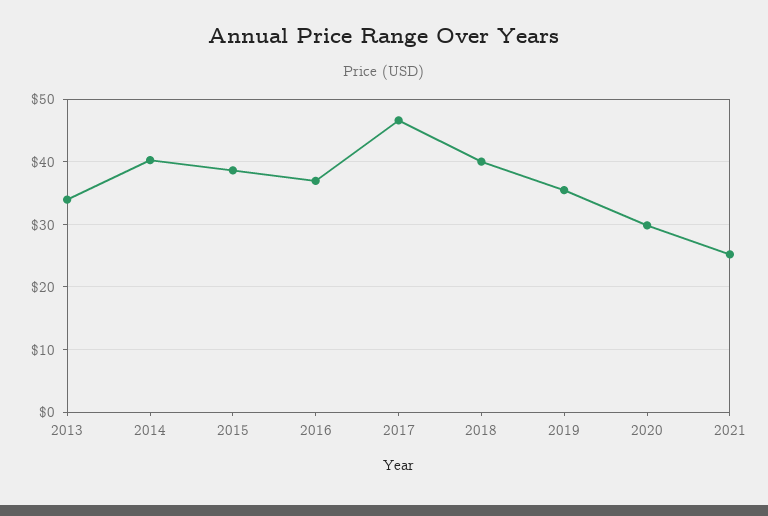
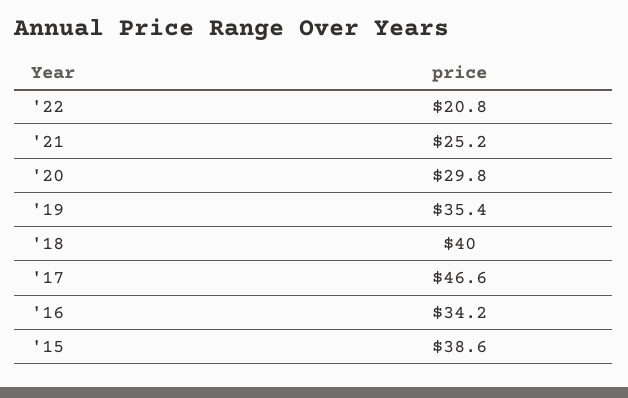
2013: 34 -> none
2014: 40 -> none
2016: 37 -> 34.2
'22: none -> 20.8

